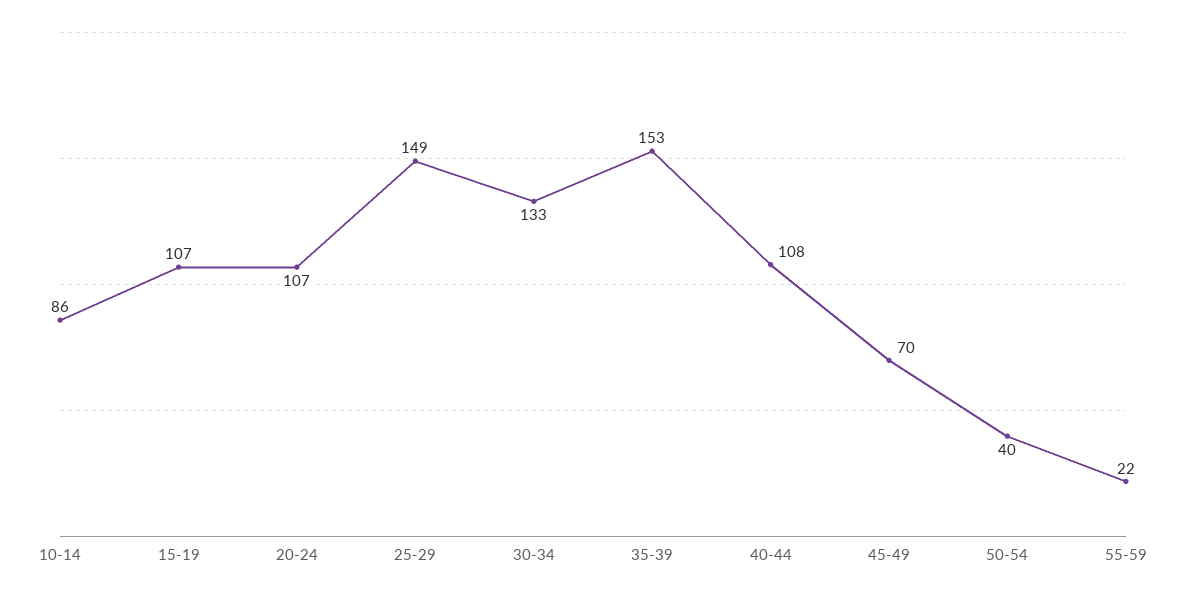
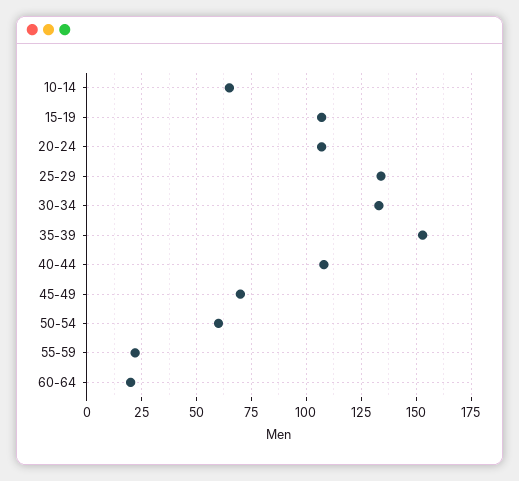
10-14: 86 -> 65
25-29: 149 -> 135
50-54: 40 -> 60
60-64: none -> 20

